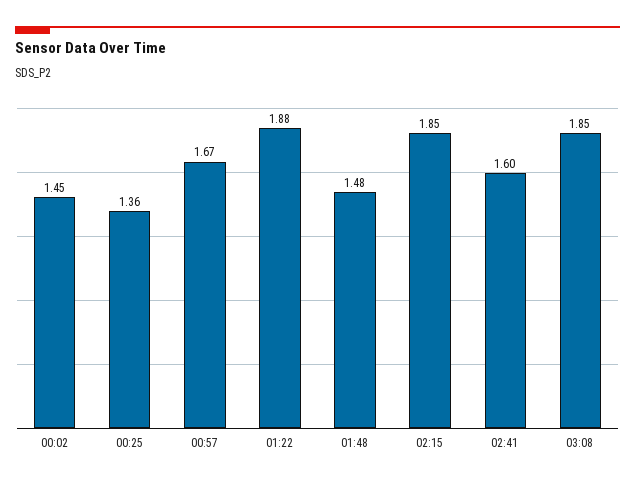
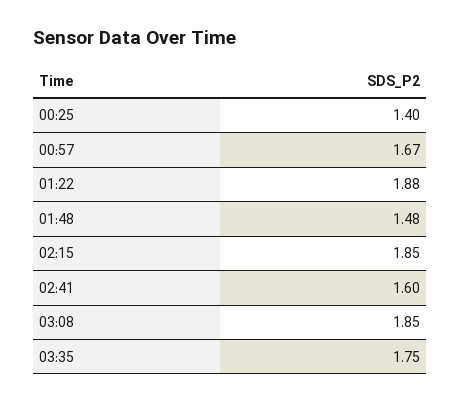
00:02: 1.45 -> none
00:25: 1.36 -> 1.4
03:35: none -> 1.75

